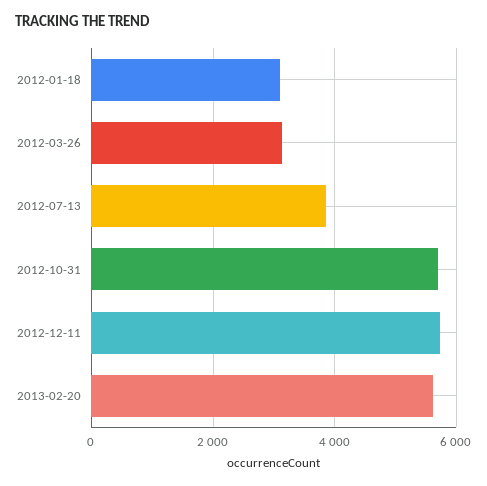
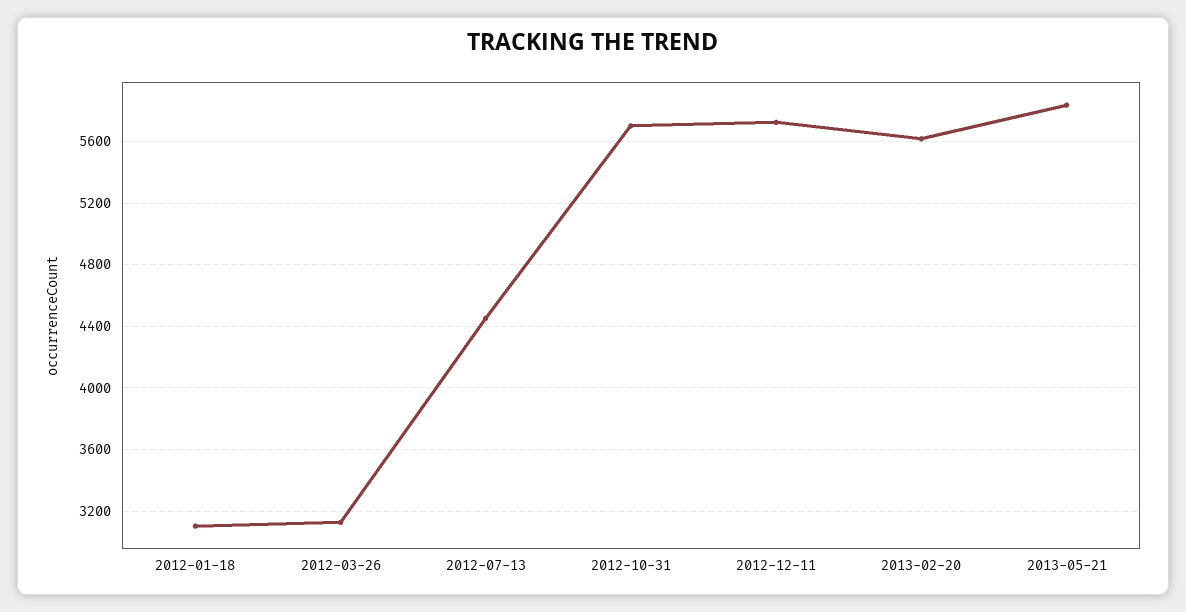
2012-07-13: 3800 -> 4450
2013-05-21: none -> 5850

